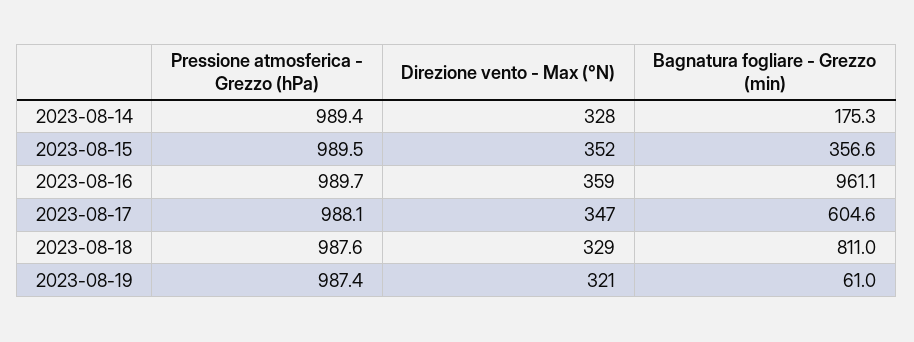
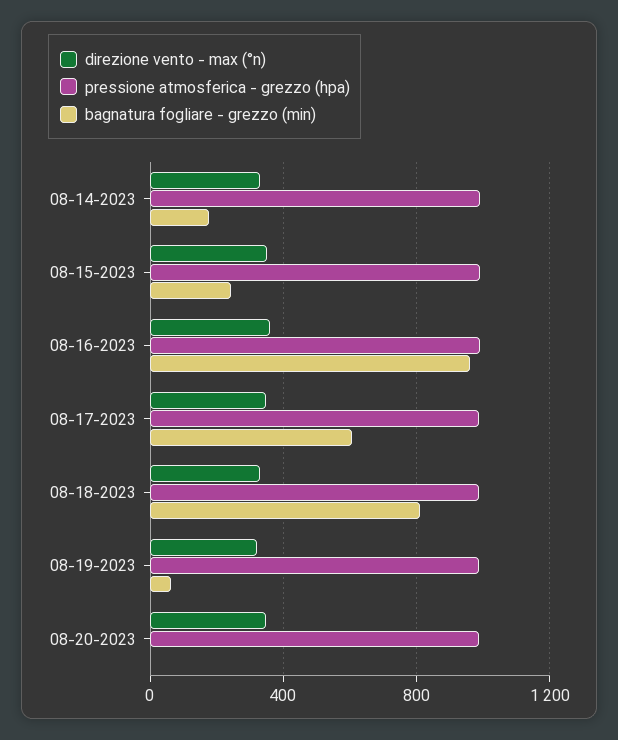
Bagnatura fogliare - Grezzo (min), 2023-08-15: 356.6 -> 250
Direzione vento - Max (°N), 08-20-2023: none -> 350
Pressione atmosferica - Grezzo (hPa), 08-20-2023: none -> 1000
Bagnatura fogliare - Grezzo (min), 08-20-2023: none -> 0

